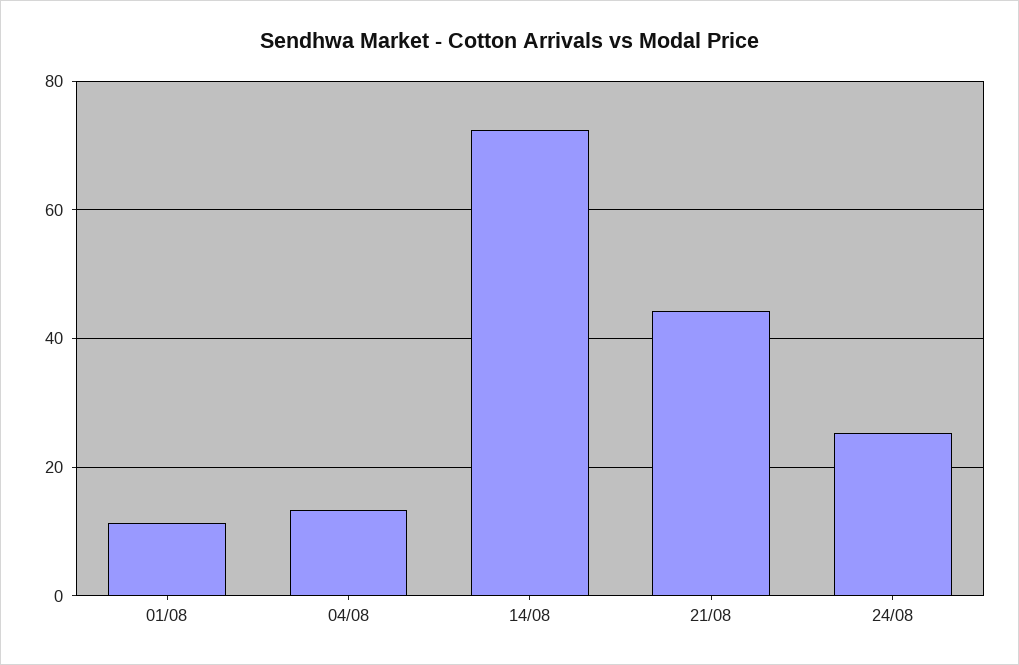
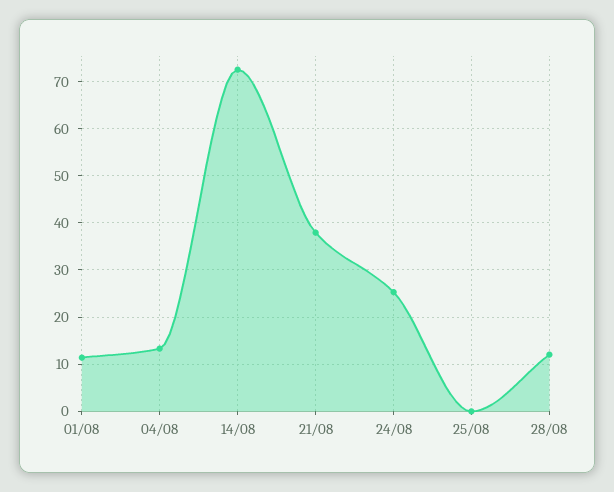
21/08: 44 -> 38
25/08: none -> 0
28/08: none -> 12

